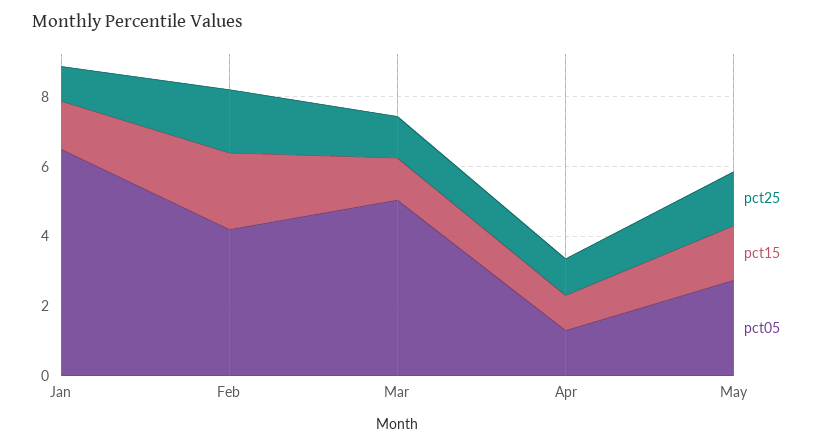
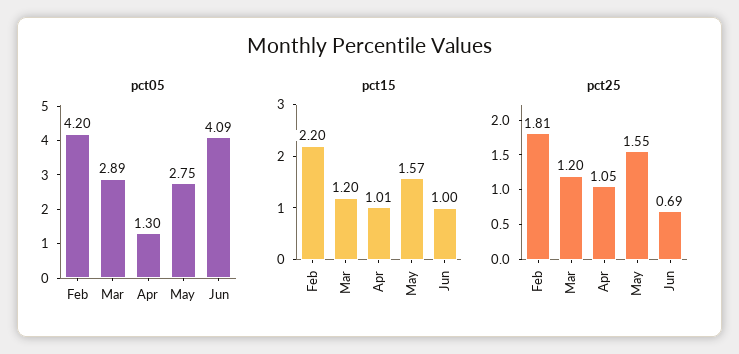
pct25, Jan: 1 -> none
pct15, Jan: 1.5 -> none
pct05, Jan: 6.5 -> none
pct05, Mar: 5 -> 2.89
pct05, Jun: none -> 4.09
pct15, Jun: none -> 1
pct25, Jun: none -> 0.69

